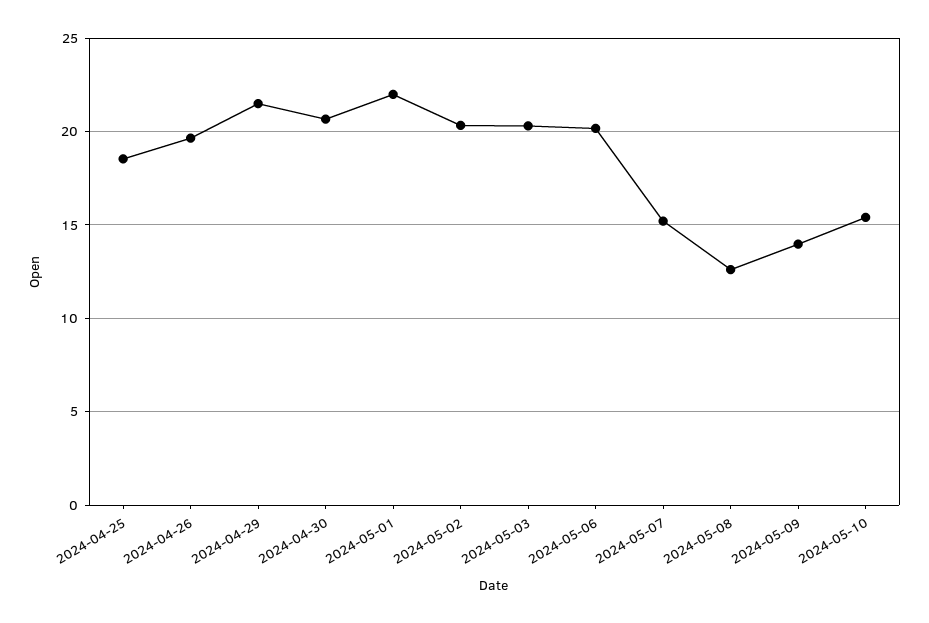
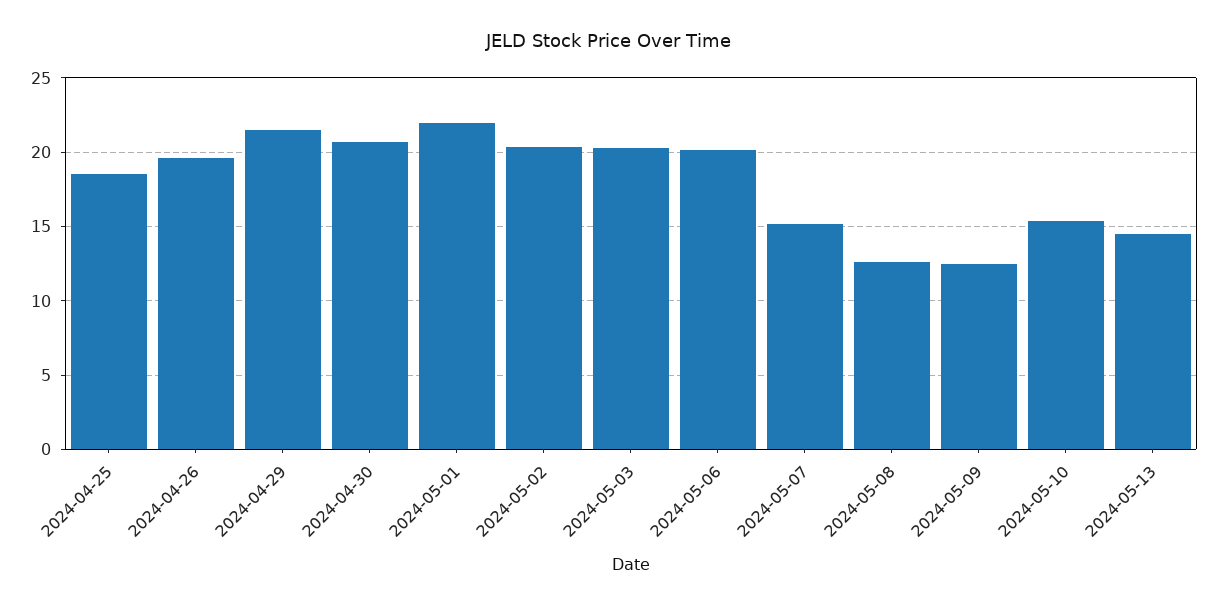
2024-05-09: 14 -> 12.5
2024-05-13: none -> 14.5

